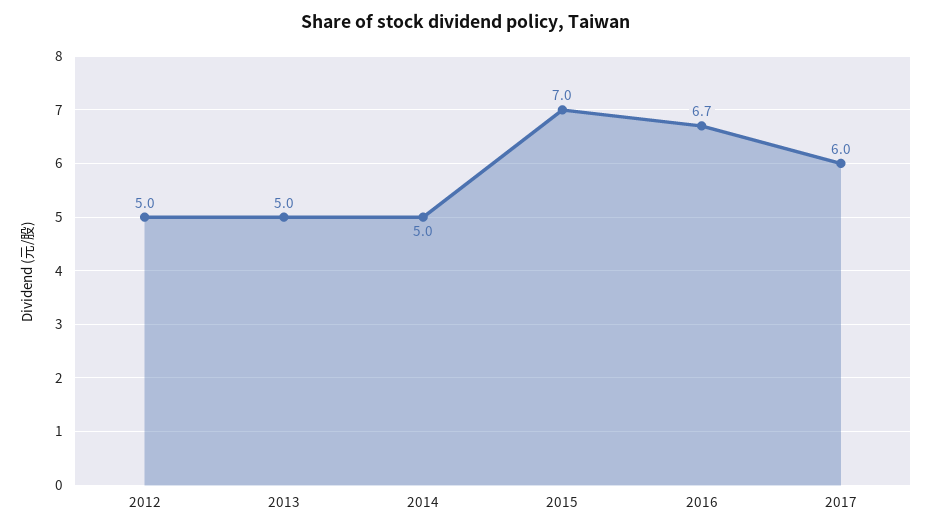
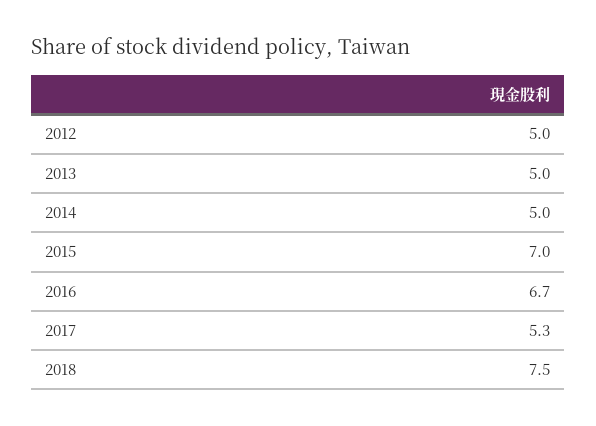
2017: 6 -> 5.3
2018: none -> 7.5

